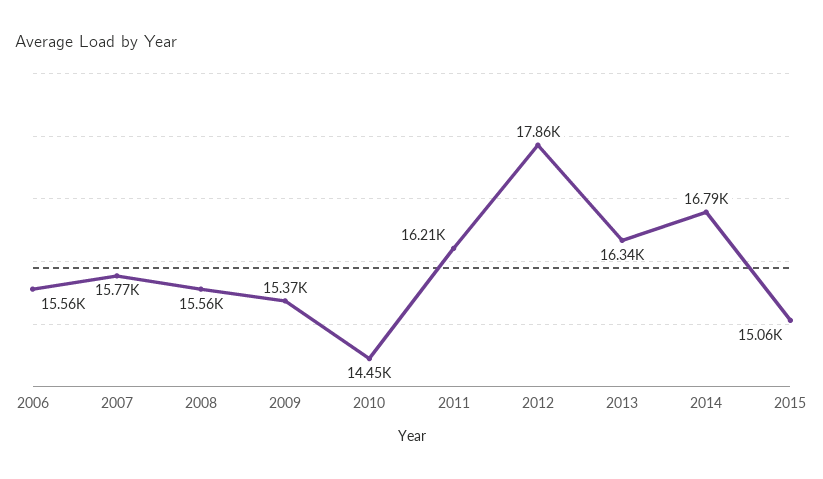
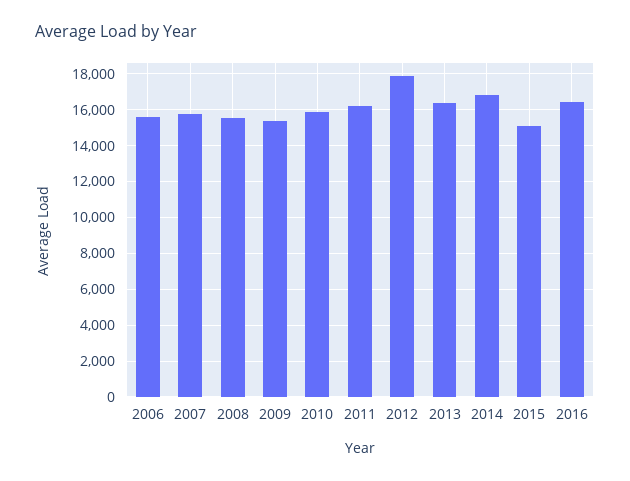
2010: 14450 -> 16000
2016: none -> 16500

